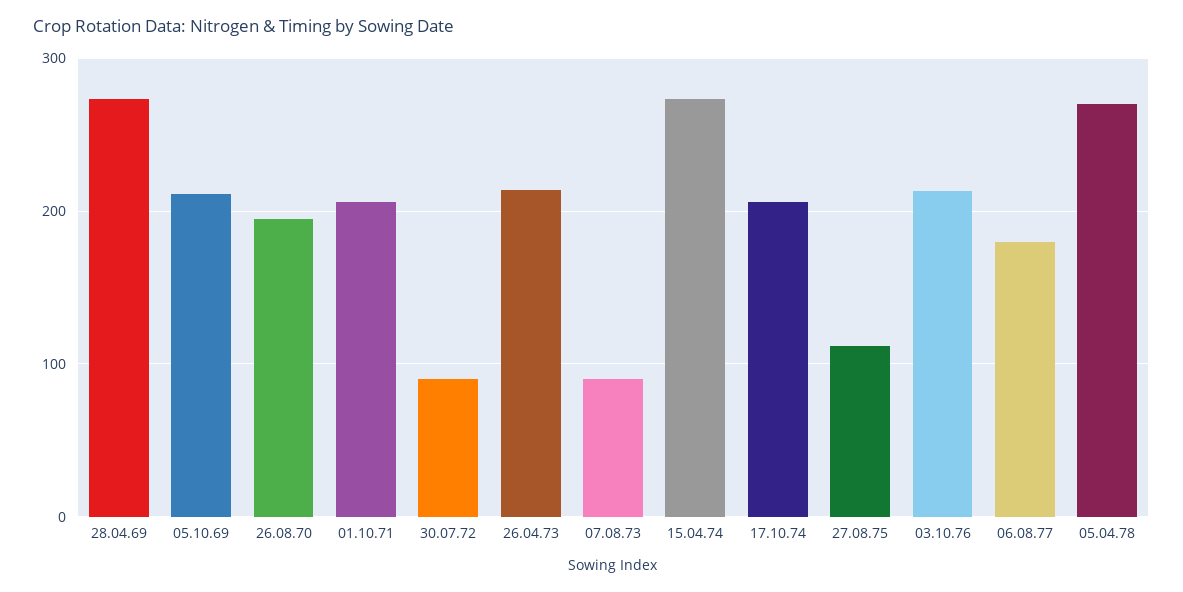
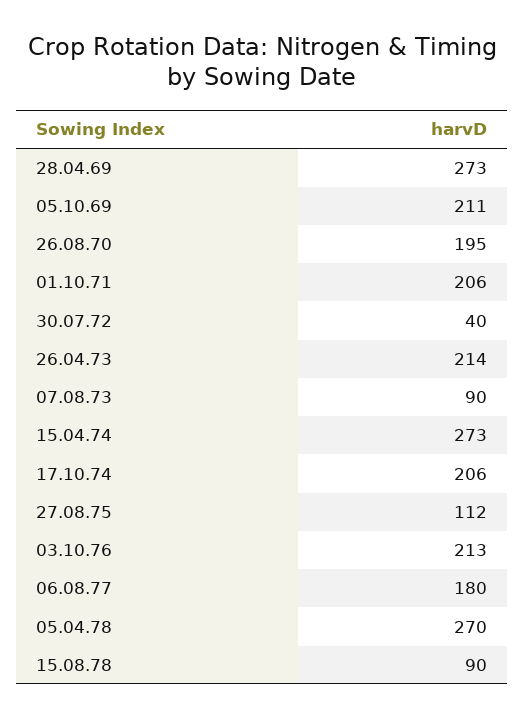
30.07.72: 90 -> 40
15.08.78: none -> 90

